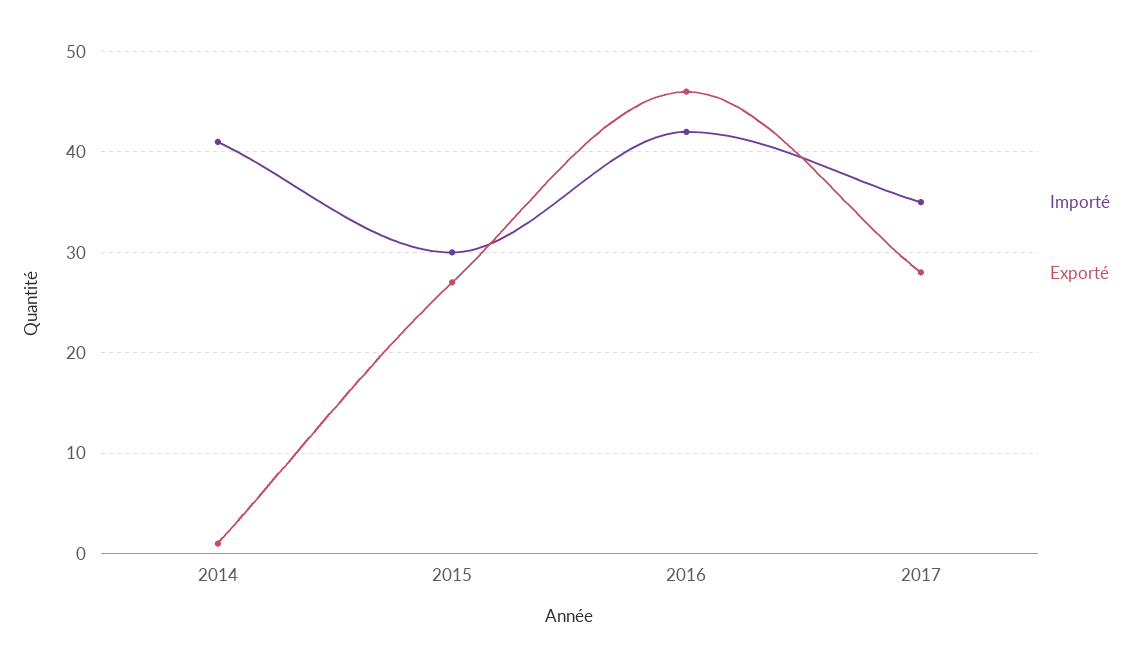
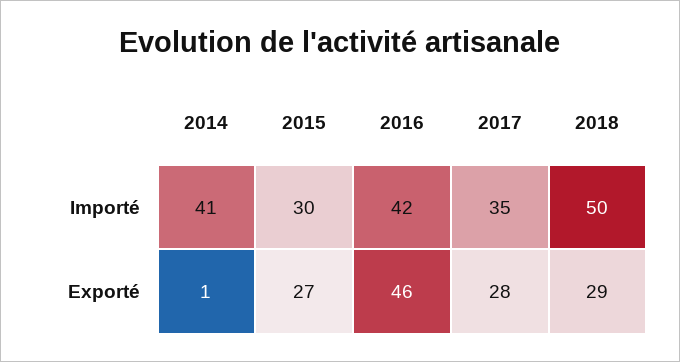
Importé, 2018: none -> 50
Exporté, 2018: none -> 29

